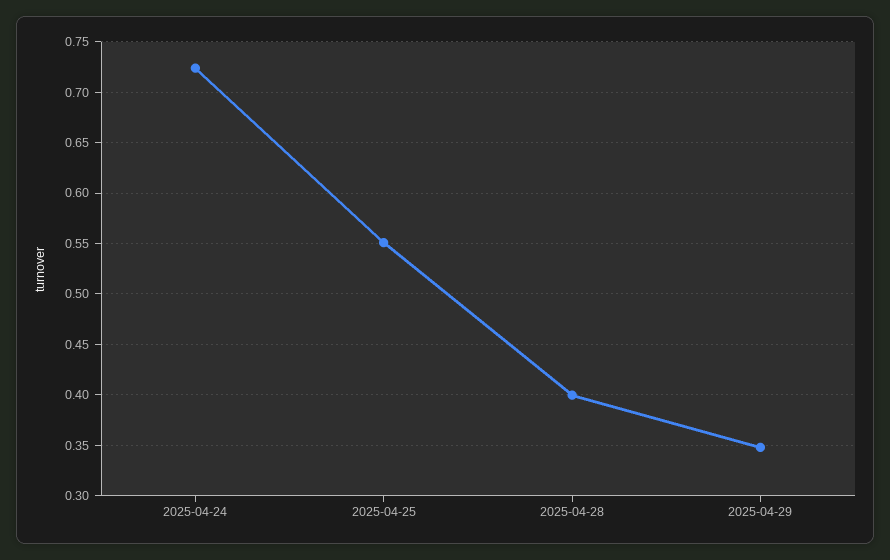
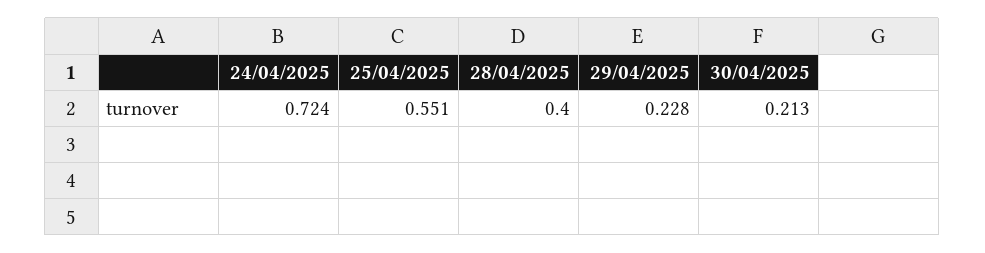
2025-04-29: 0.35 -> 0.228
30/04/2025: none -> 0.213

